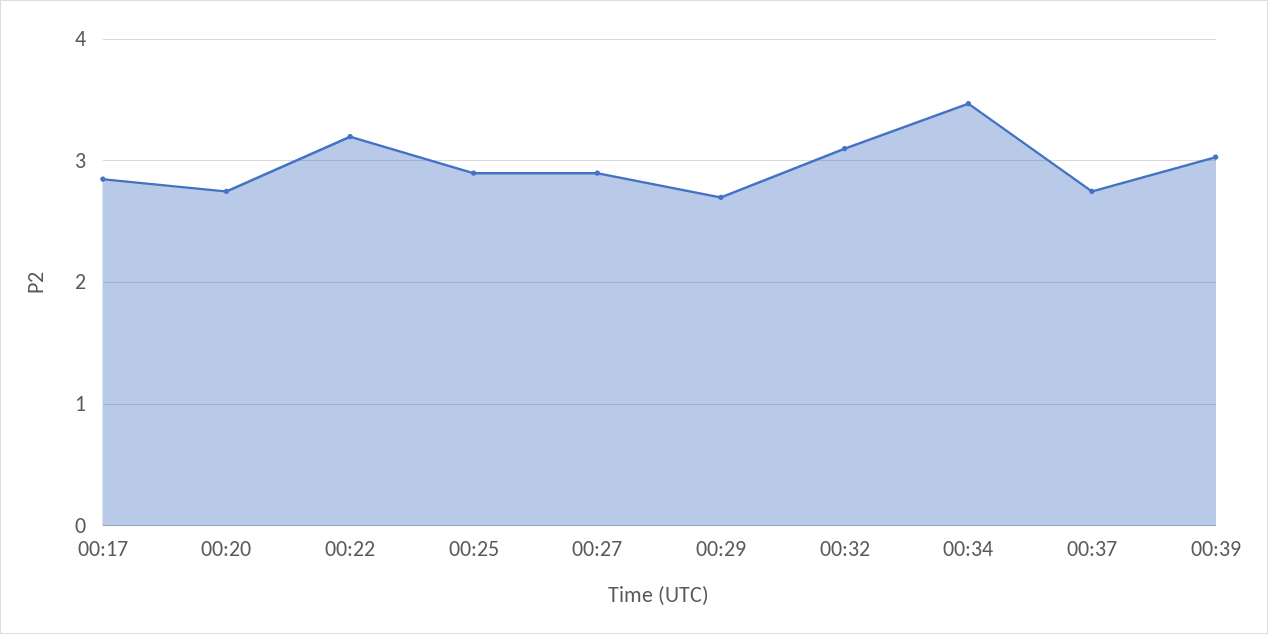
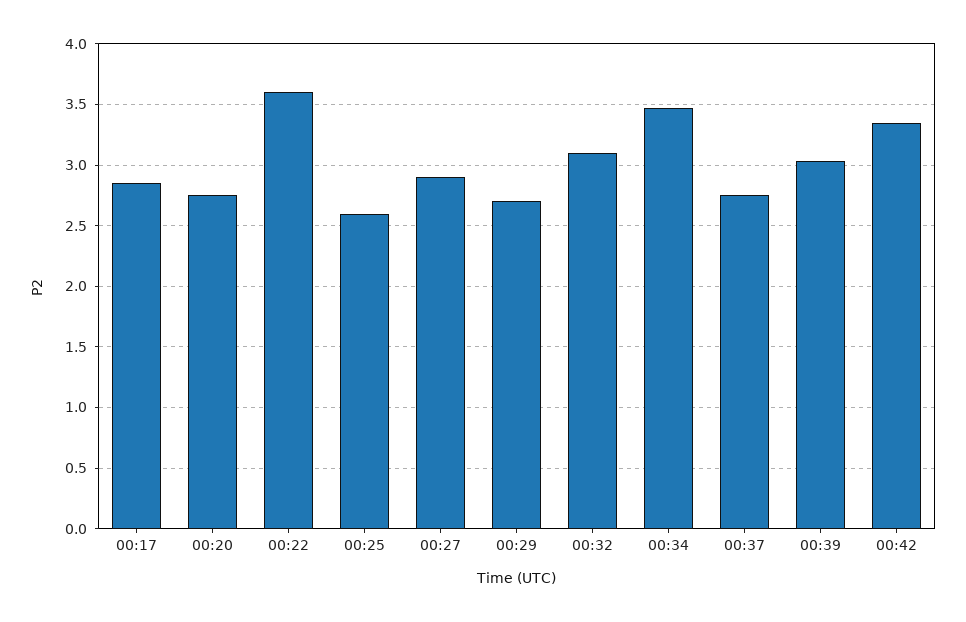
00:22: 3.2 -> 3.6
00:25: 2.9 -> 2.6
00:42: none -> 3.35

